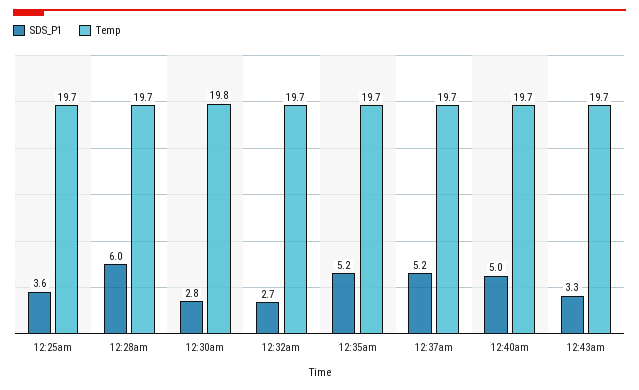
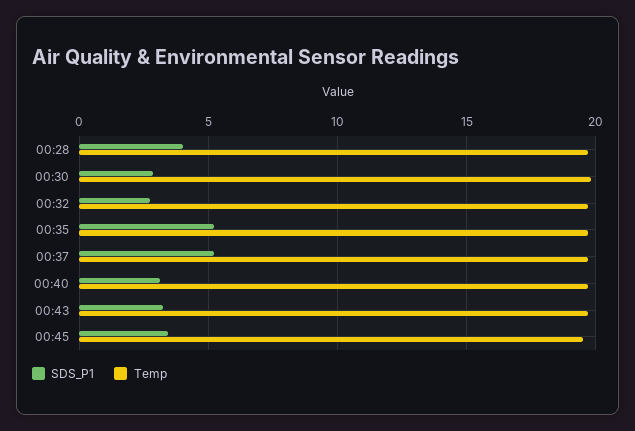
SDS_P1, 12:25am: 3.6 -> none
Temp, 12:25am: 19.7 -> none
SDS_P1, 12:28am: 6 -> 4
SDS_P1, 12:40am: 5 -> 3
SDS_P1, 00:45: none -> 3.5
Temp, 00:45: none -> 19.5

